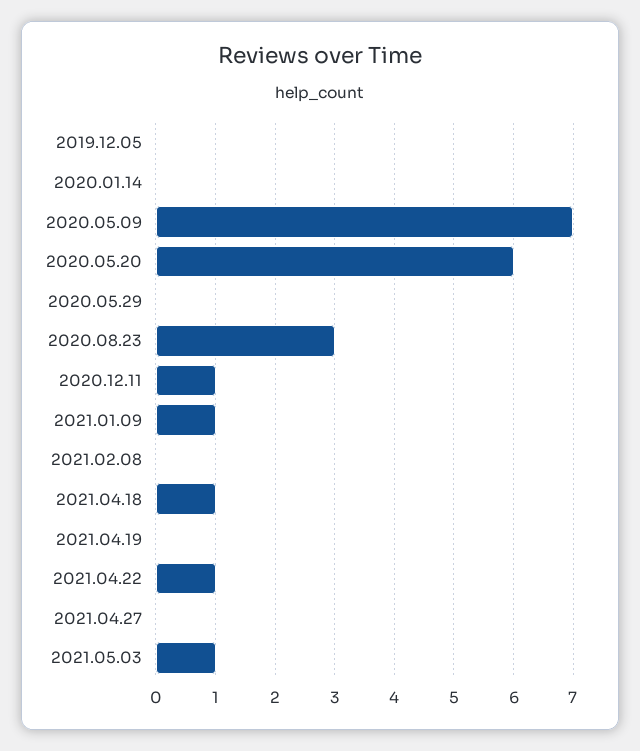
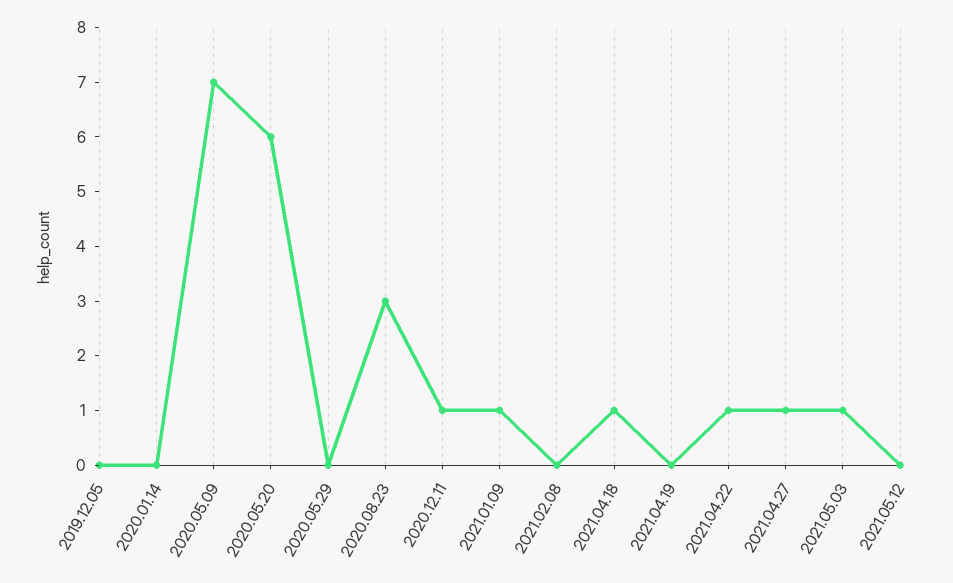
2021.04.27: 0 -> 1
2021.05.12: none -> 0

